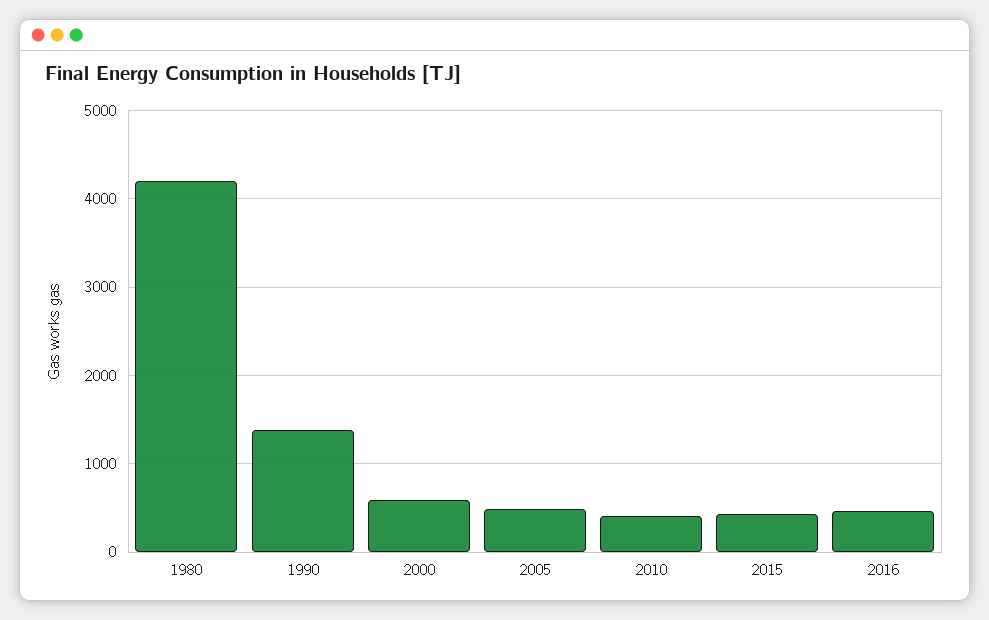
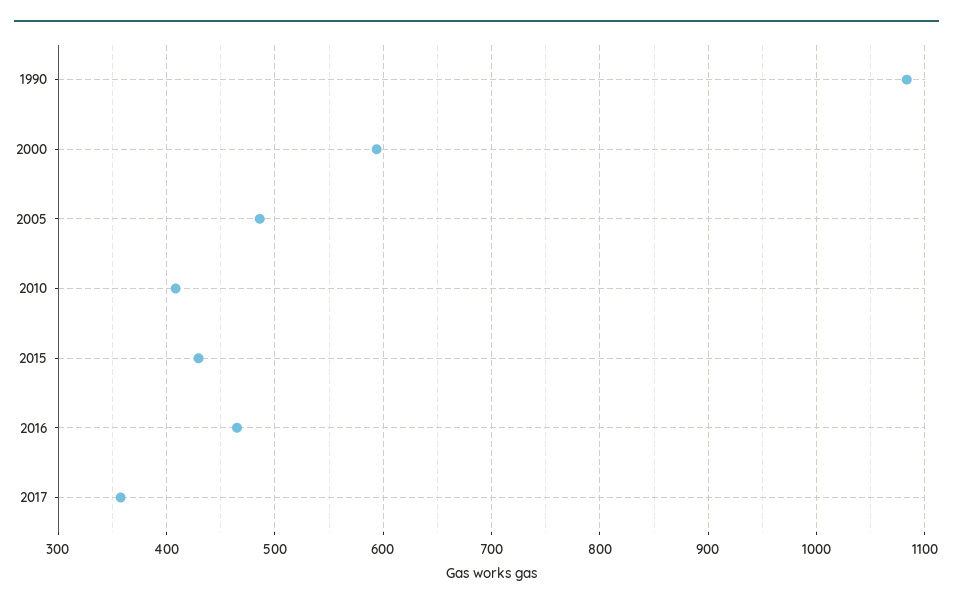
1980: 4200 -> none
1990: 1400 -> 1080
2017: none -> 360

